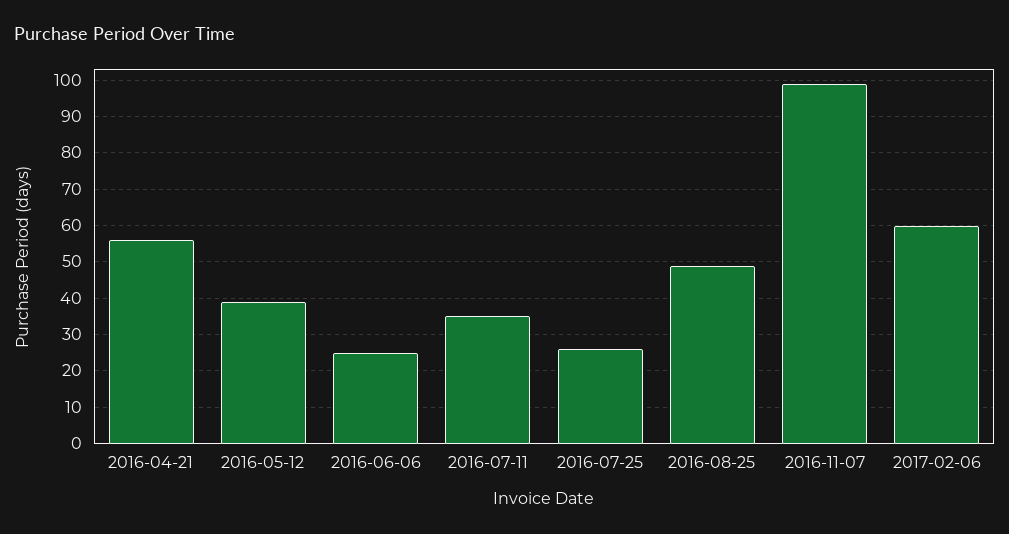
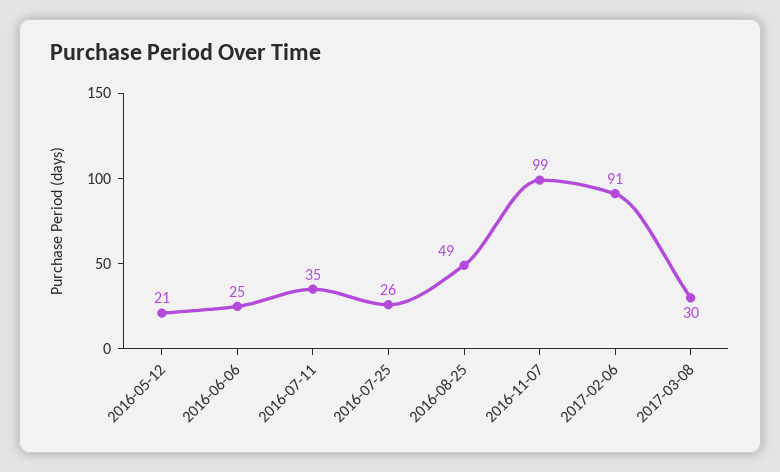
2016-04-21: 55 -> none
2016-05-12: 40 -> 21
2017-02-06: 60 -> 91
2017-03-08: none -> 30

